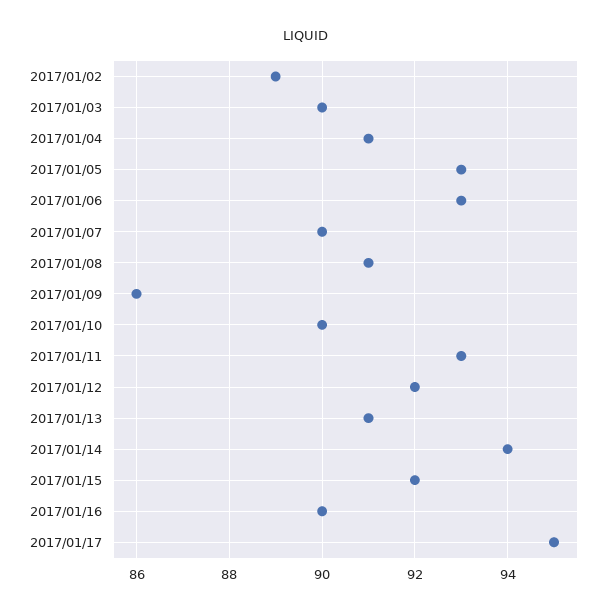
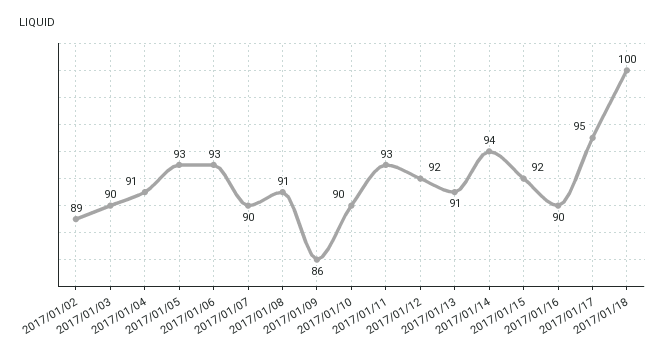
2017/01/18: none -> 100

